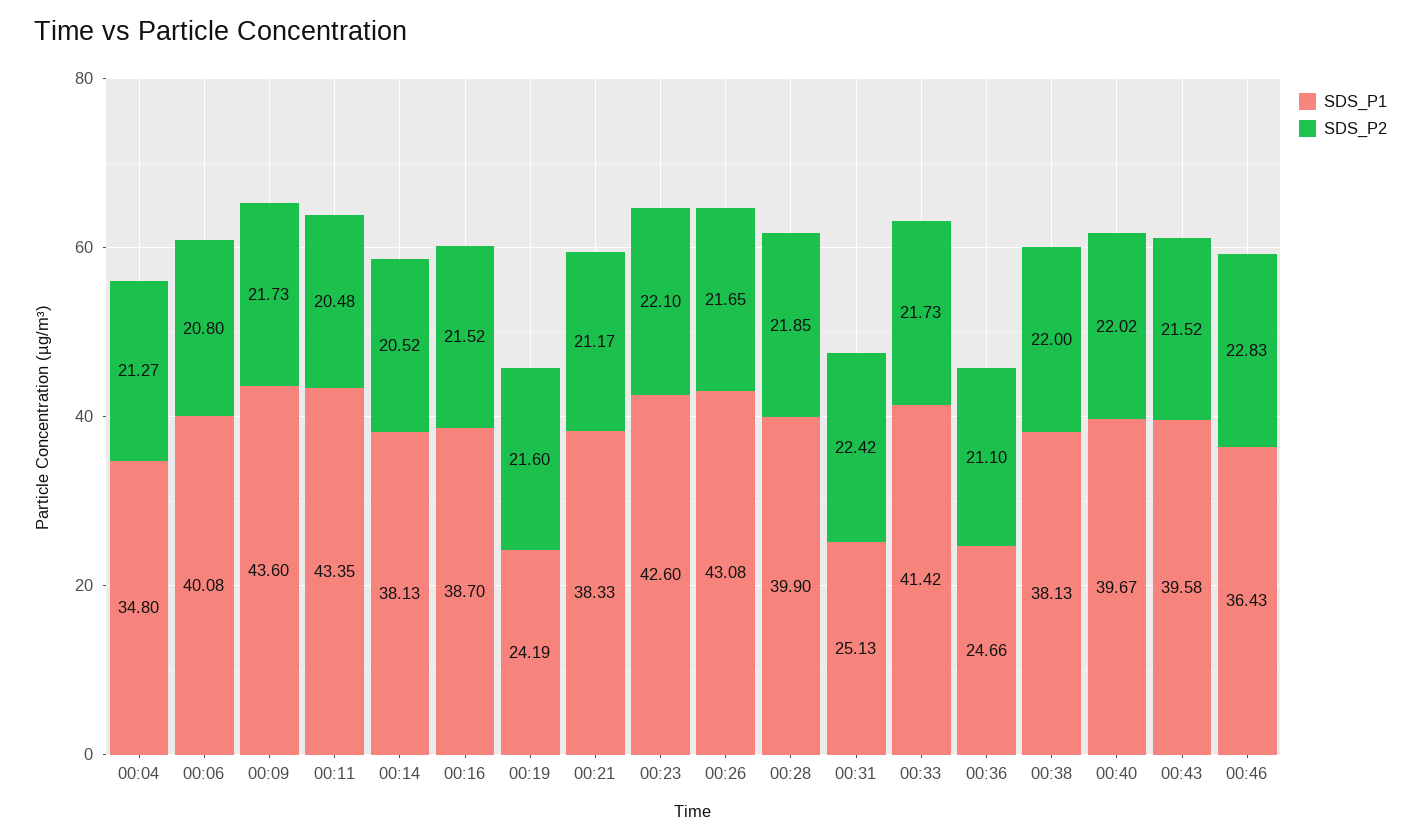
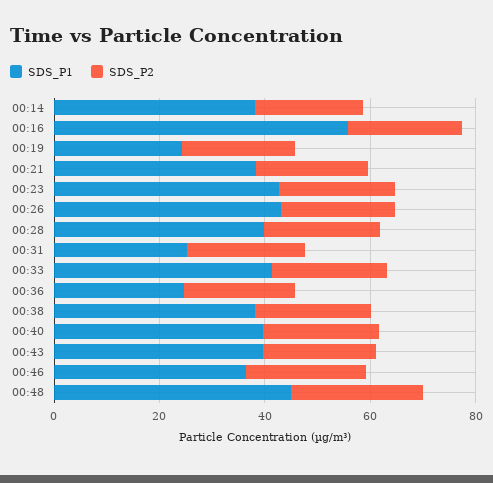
SDS_P1, 00:04: 34.8 -> none
SDS_P2, 00:04: 21.27 -> none
SDS_P1, 00:06: 40.08 -> none
SDS_P2, 00:06: 20.8 -> none
SDS_P1, 00:09: 43.6 -> none
SDS_P2, 00:09: 21.73 -> none
SDS_P1, 00:11: 43.35 -> none
SDS_P2, 00:11: 20.48 -> none
SDS_P1, 00:16: 38.7 -> 55
SDS_P1, 00:48: none -> 45
SDS_P2, 00:48: none -> 25

